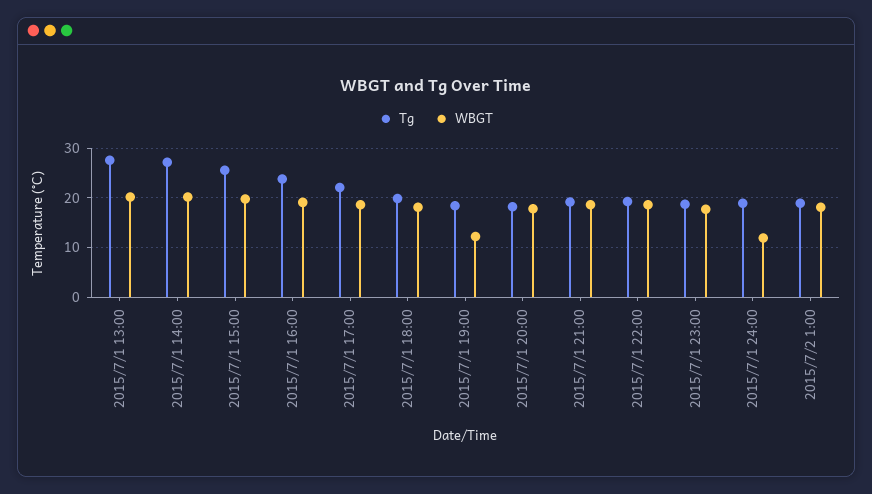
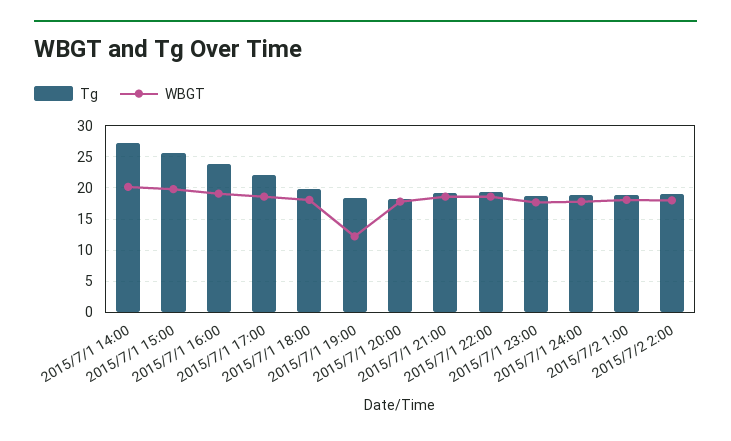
Tg, 2015/7/1 13:00: 28 -> none
WBGT, 2015/7/1 13:00: 20 -> none
WBGT, 2015/7/1 24:00: 12 -> 18
Tg, 2015/7/2 2:00: none -> 19
WBGT, 2015/7/2 2:00: none -> 18

